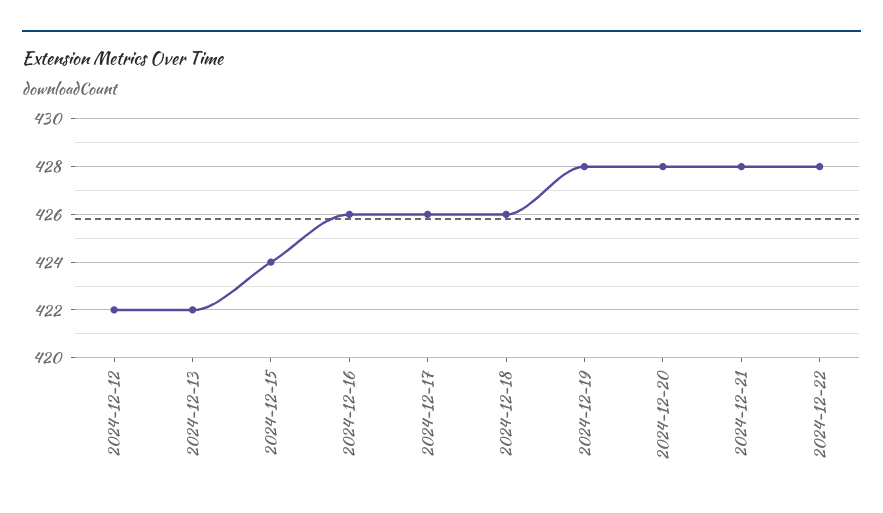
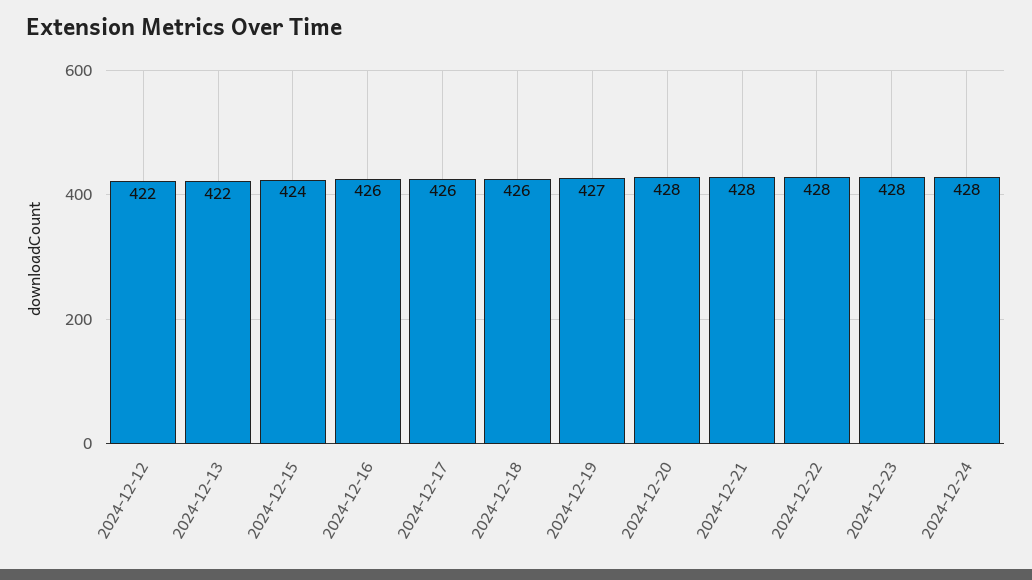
2024-12-19: 428 -> 427
2024-12-23: none -> 428
2024-12-24: none -> 428

